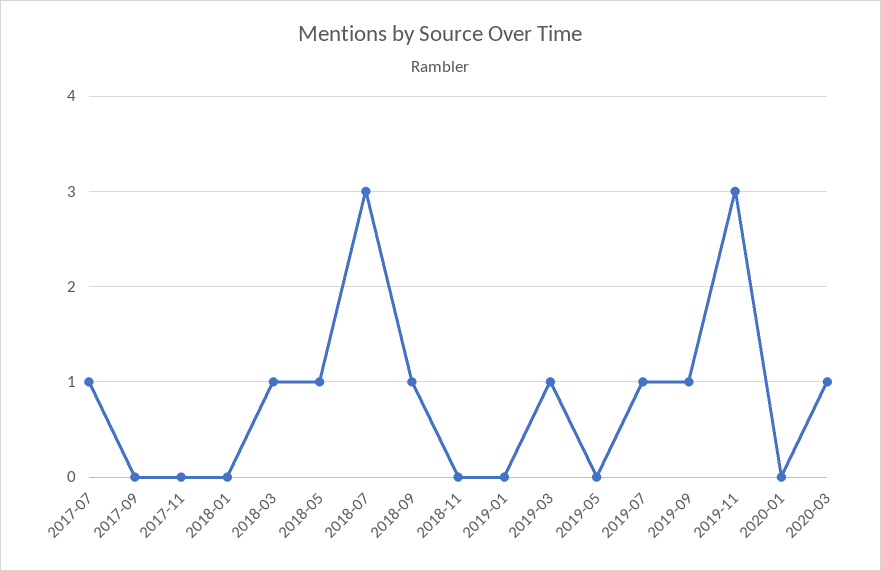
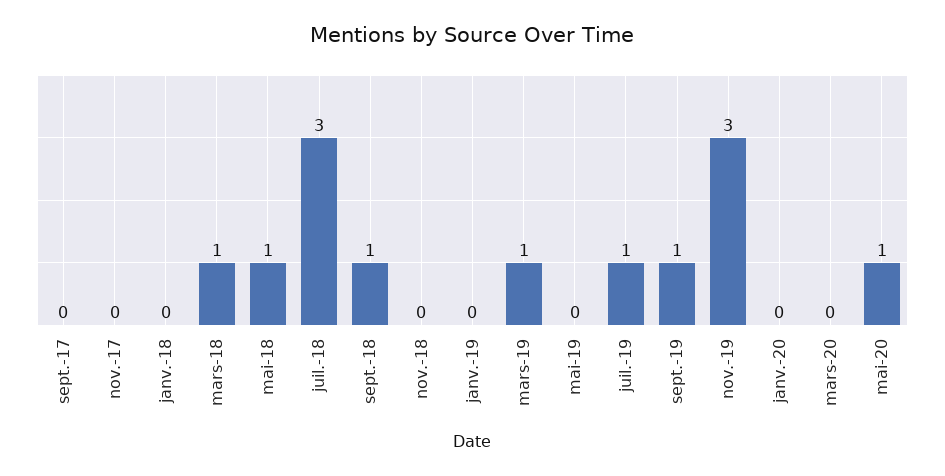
2017-07: 1 -> none
2020-03: 1 -> 0
mai-20: none -> 1

